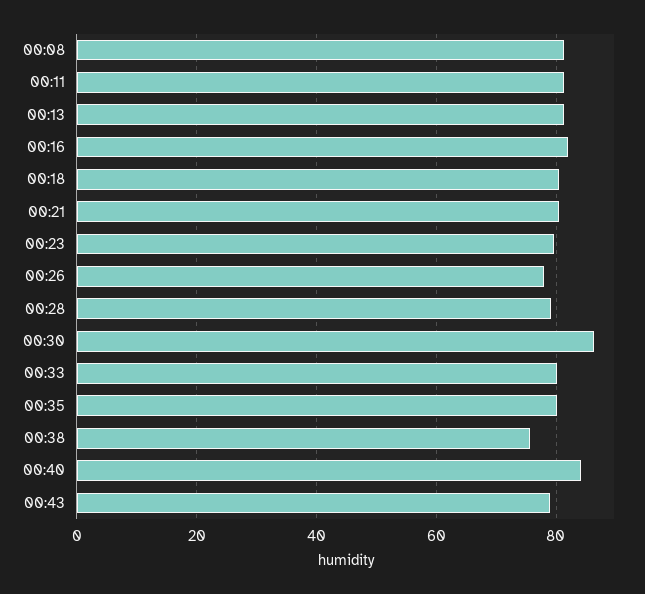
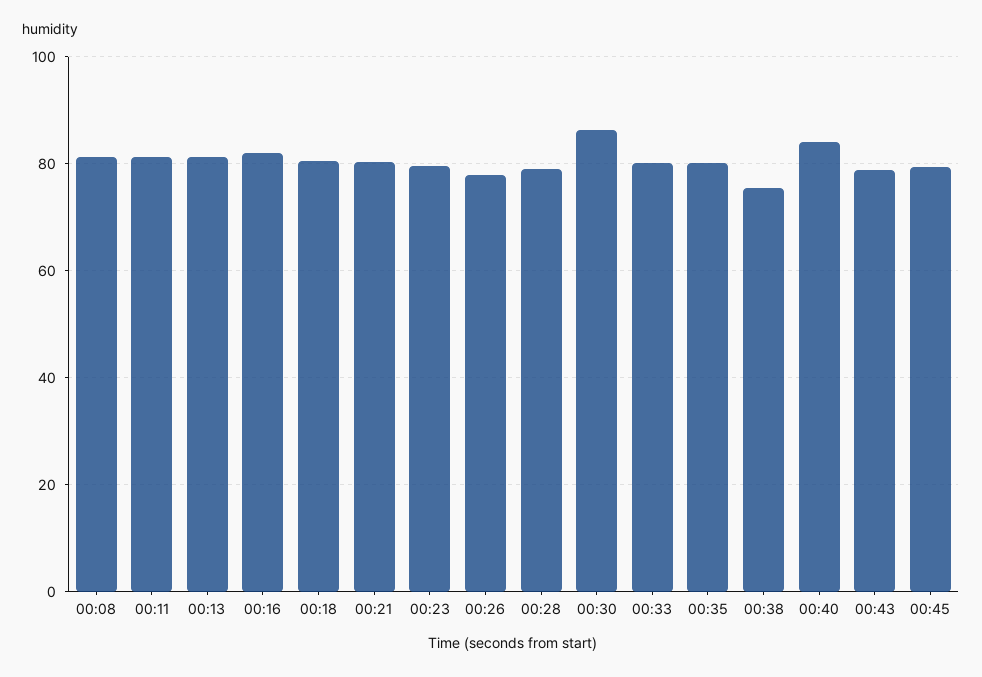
00:45: none -> 80

